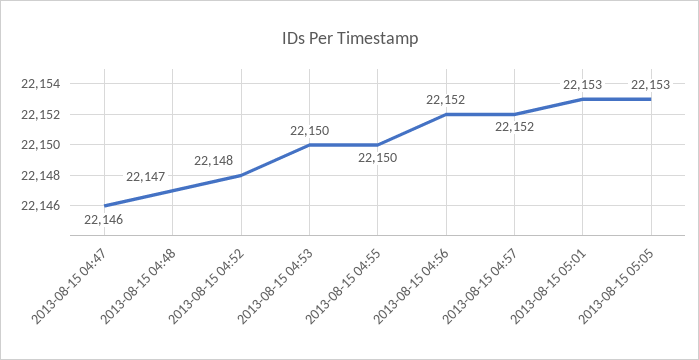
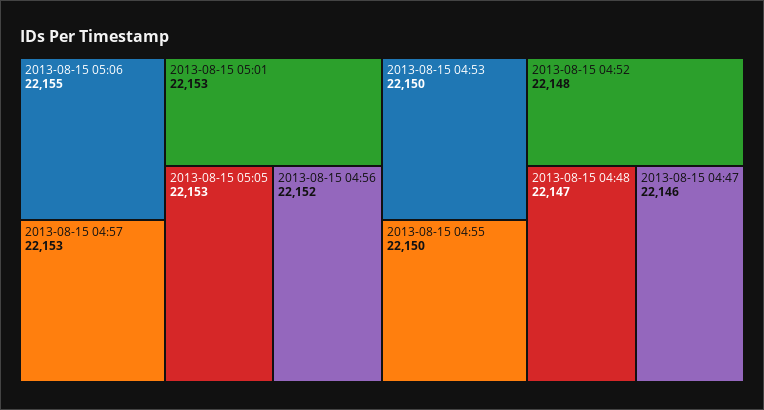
2013-08-15 04:57: 22152 -> 22153
2013-08-15 05:06: none -> 22155

